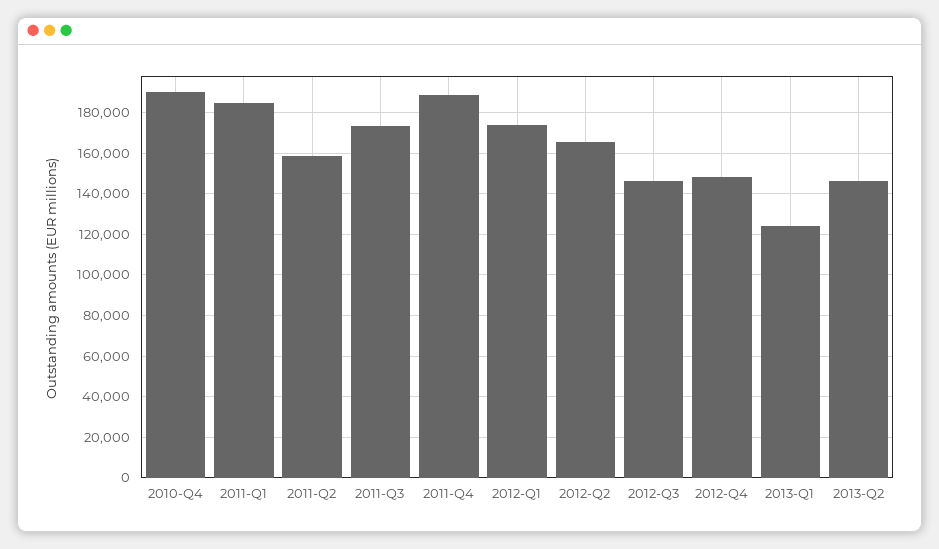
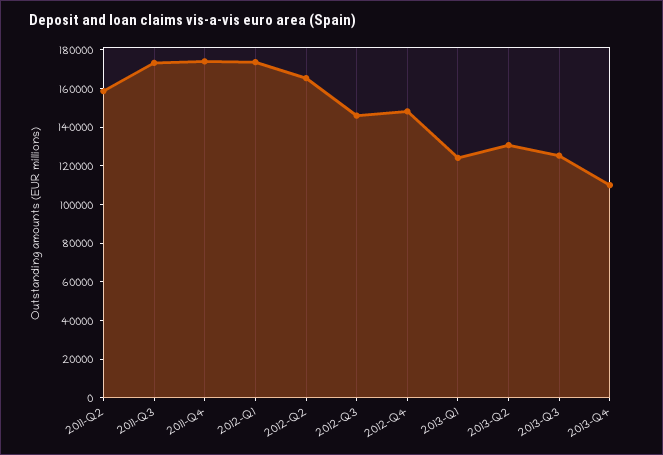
2010-Q4: 190000 -> none
2011-Q1: 185000 -> none
2011-Q4: 190000 -> 175000
2013-Q2: 145000 -> 130000
2013-Q3: none -> 125000
2013-Q4: none -> 110000

